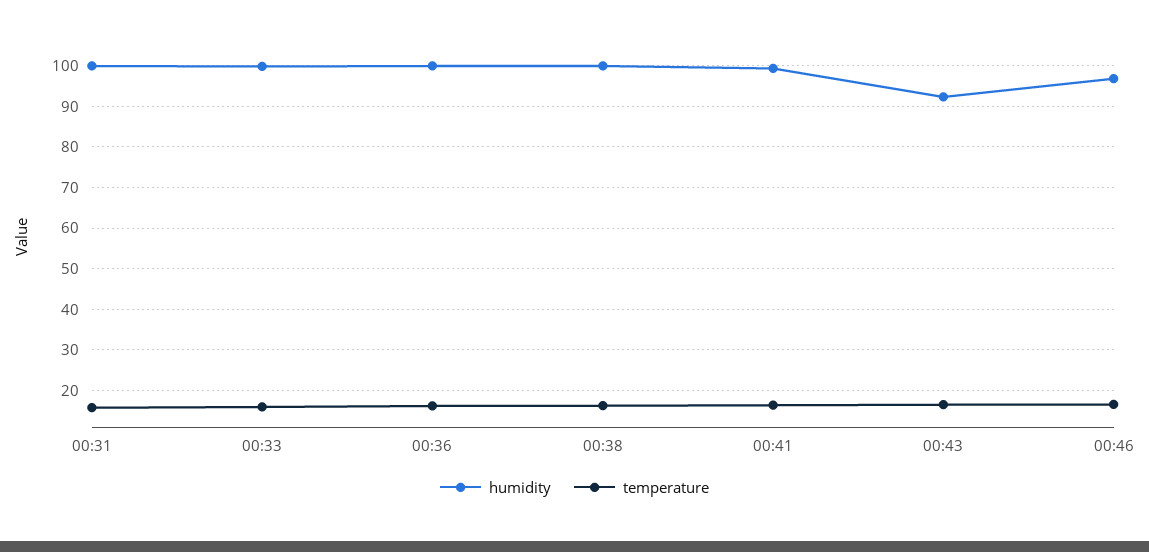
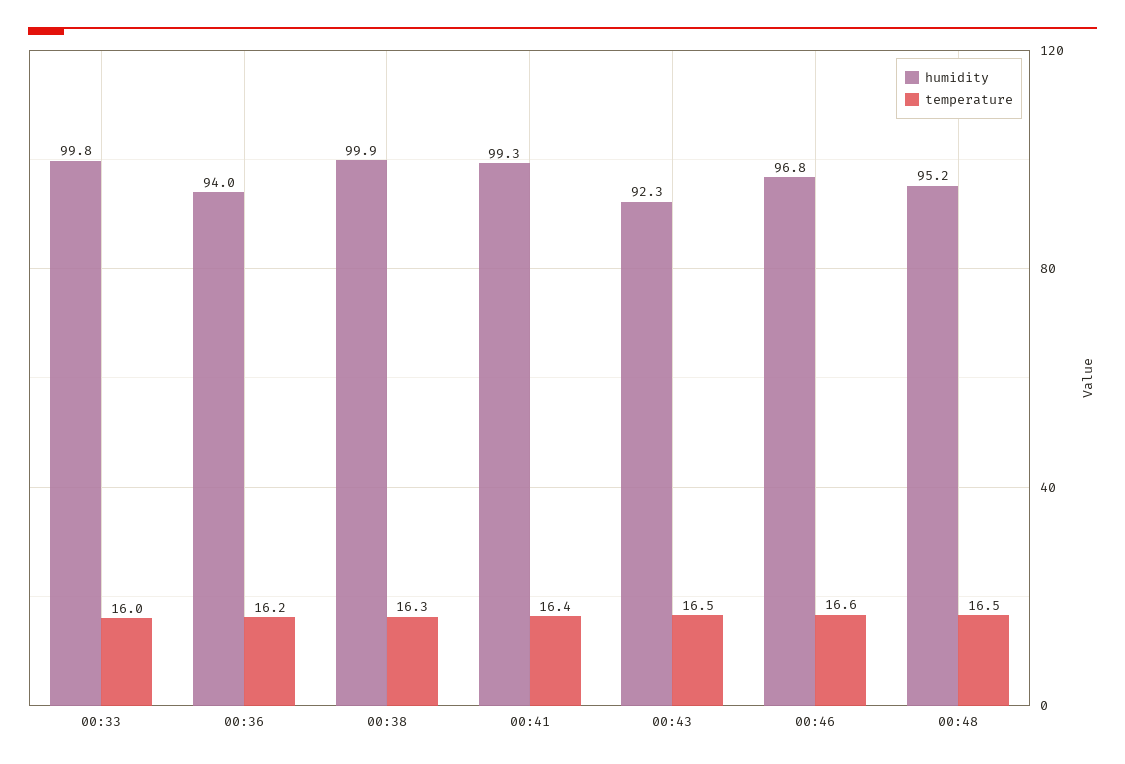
humidity, 00:31: 100 -> none
temperature, 00:31: 16 -> none
humidity, 00:36: 100 -> 94
humidity, 00:48: none -> 95.2
temperature, 00:48: none -> 16.5

